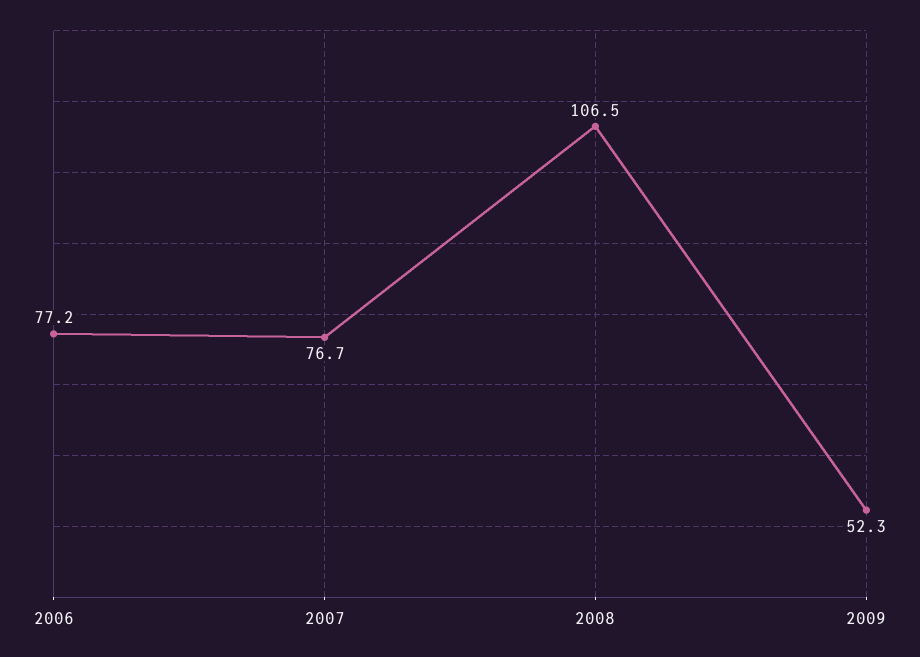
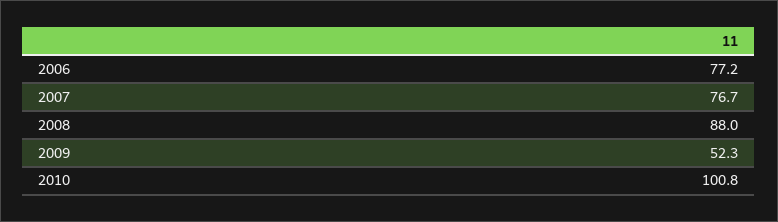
2008: 106.5 -> 88
2010: none -> 100.8

